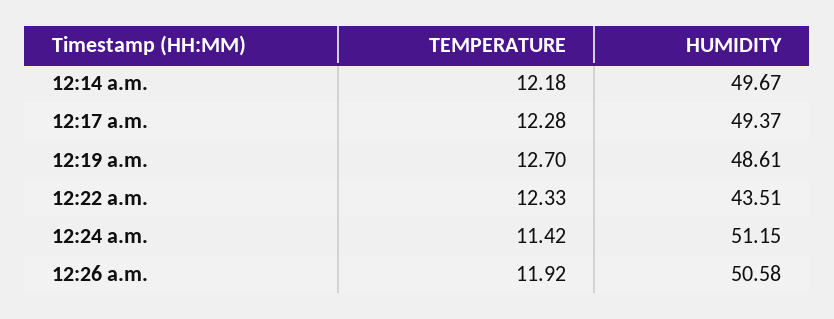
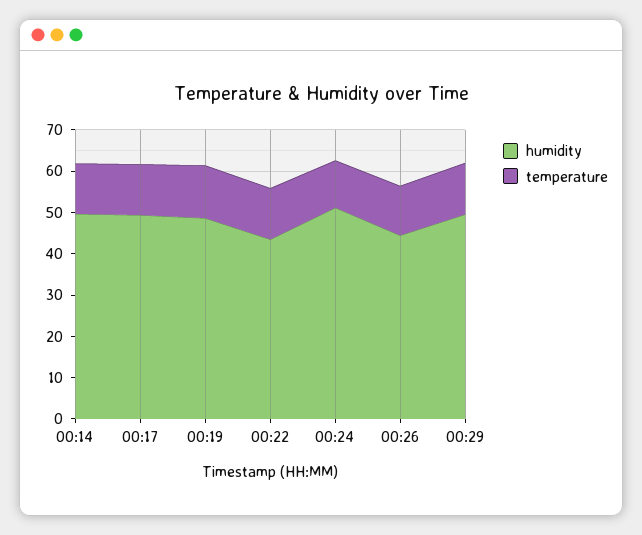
HUMIDITY, 12:26 a.m.: 50.58 -> 44
HUMIDITY, 00:29: none -> 50
TEMPERATURE, 00:29: none -> 12

